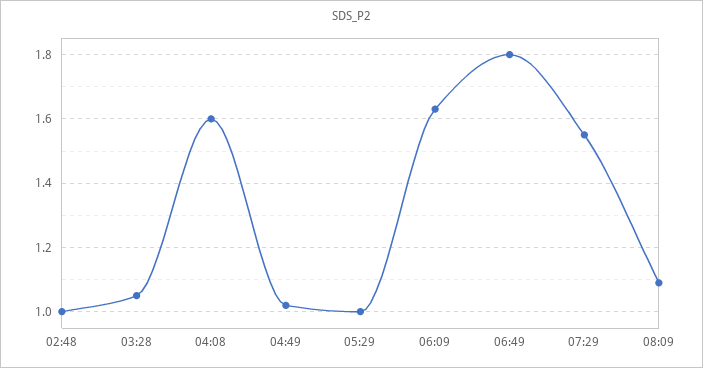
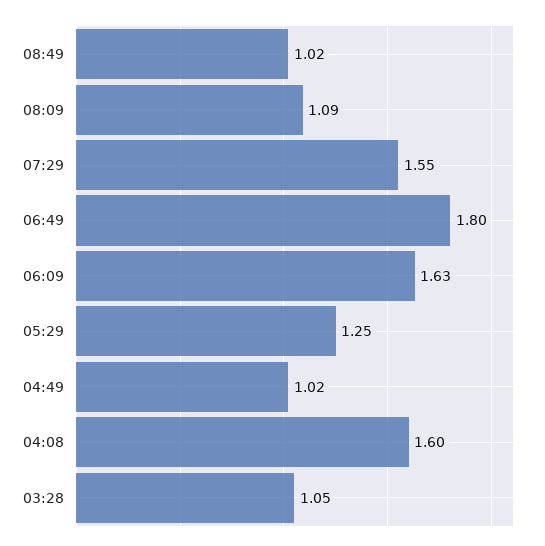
02:48: 1 -> none
05:29: 1 -> 1.25
08:49: none -> 1.02

